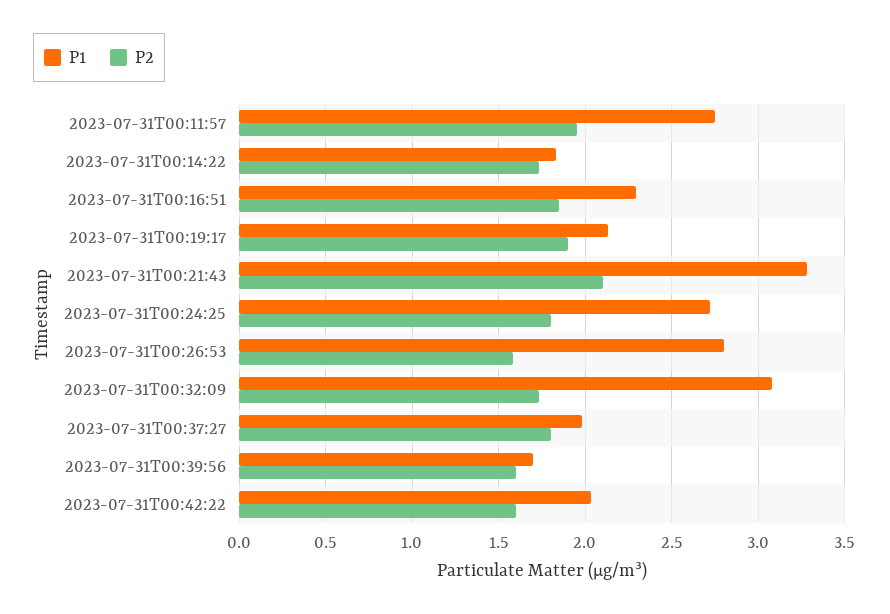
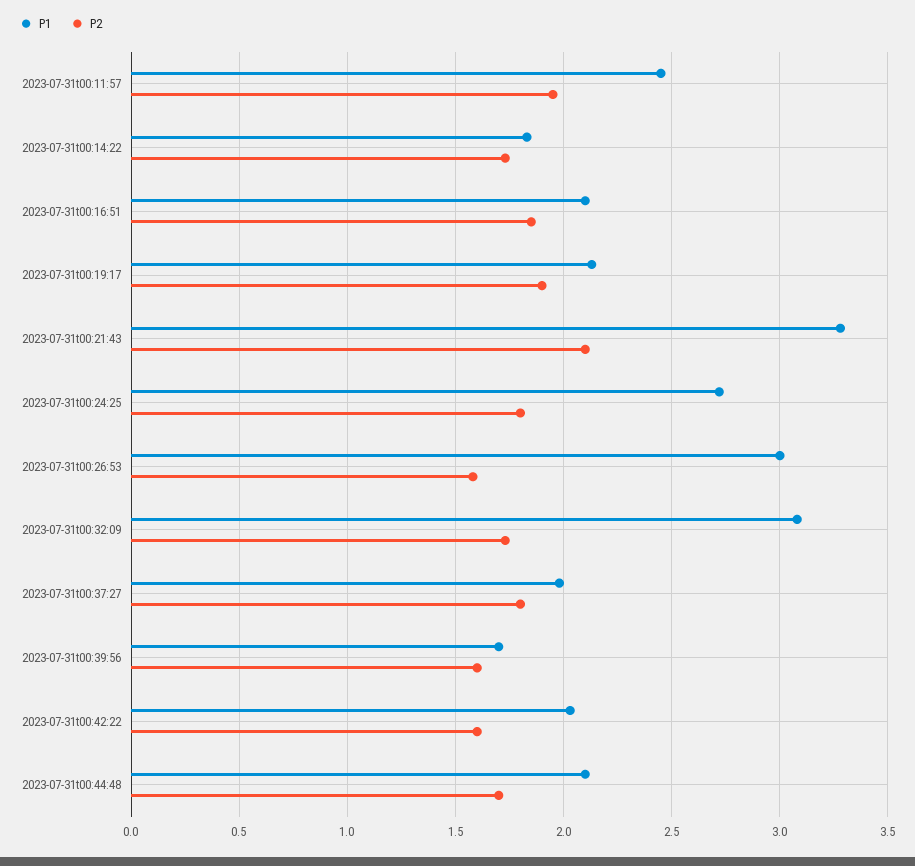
P1, 2023-07-31T00:11:57: 2.75 -> 2.45
P1, 2023-07-31T00:16:51: 2.3 -> 2.1
P1, 2023-07-31T00:26:53: 2.8 -> 3
P1, 2023-07-31t00:44:48: none -> 2.1
P2, 2023-07-31t00:44:48: none -> 1.7

